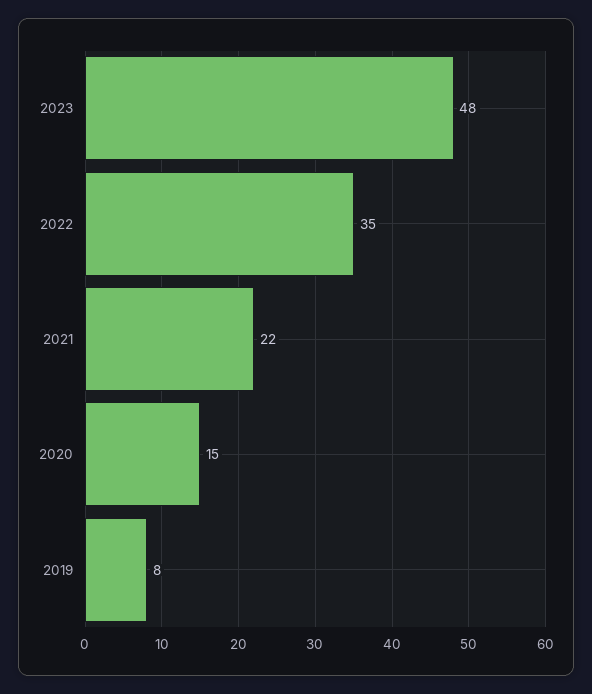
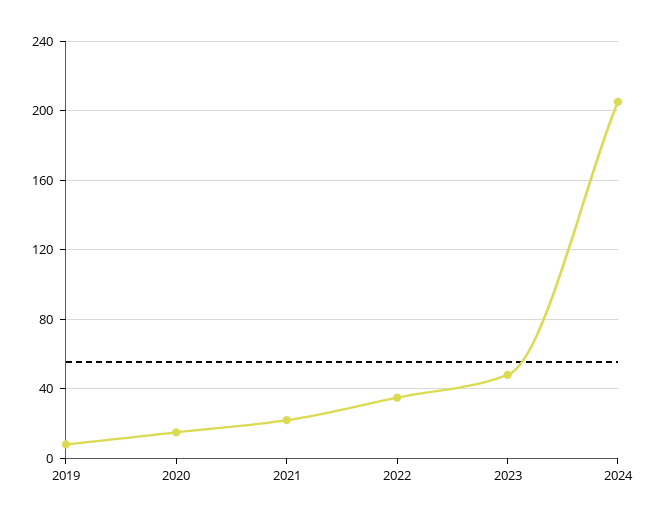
2024: none -> 205

